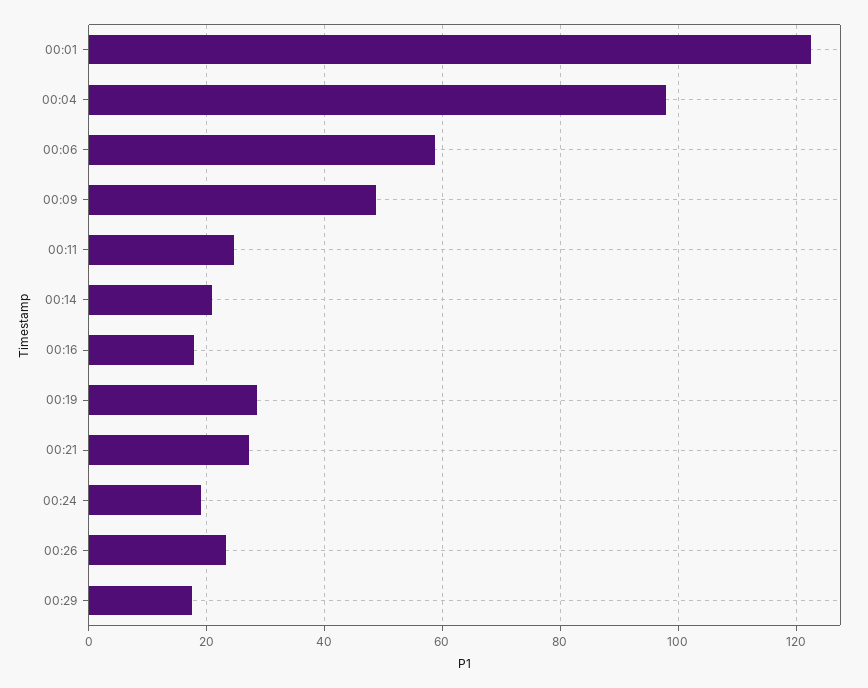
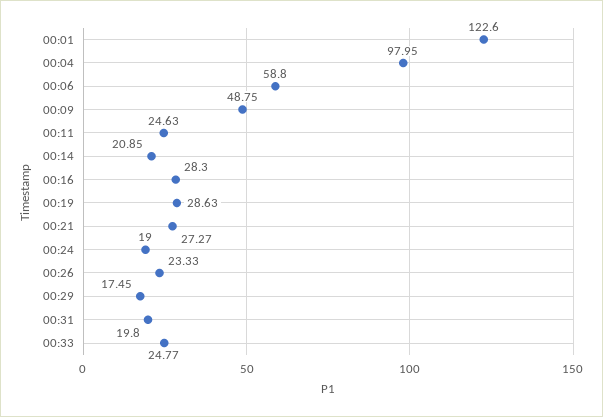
00:16: 18 -> 28.3
00:31: none -> 19.8
00:33: none -> 24.77

